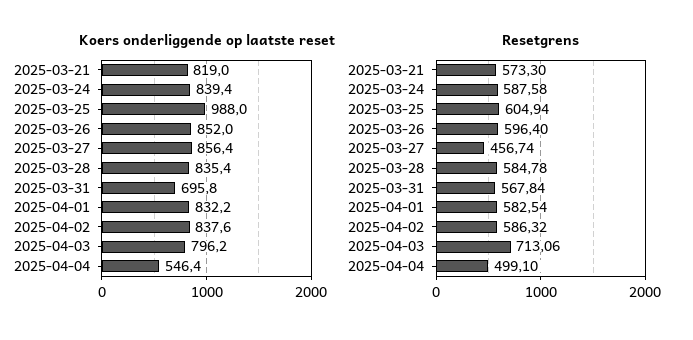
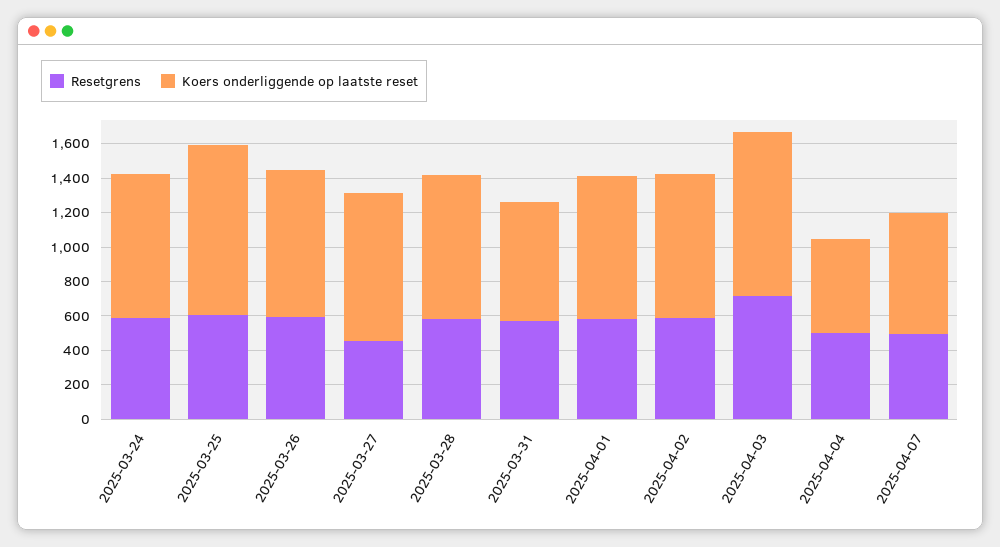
Koers onderliggende op laatste reset, 2025-03-21: 819 -> none
Koers onderliggende op laatste reset, 2025-04-03: 796.2 -> 950
Resetgrens, 2025-03-21: 573.3 -> none
Resetgrens, 2025-04-07: none -> 500
Koers onderliggende op laatste reset, 2025-04-07: none -> 700

